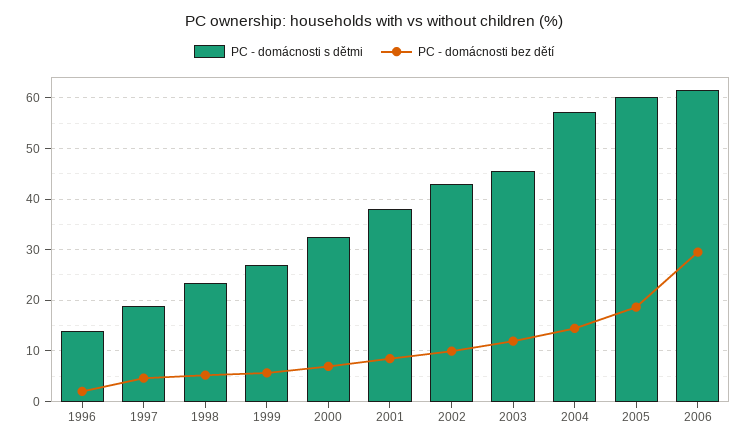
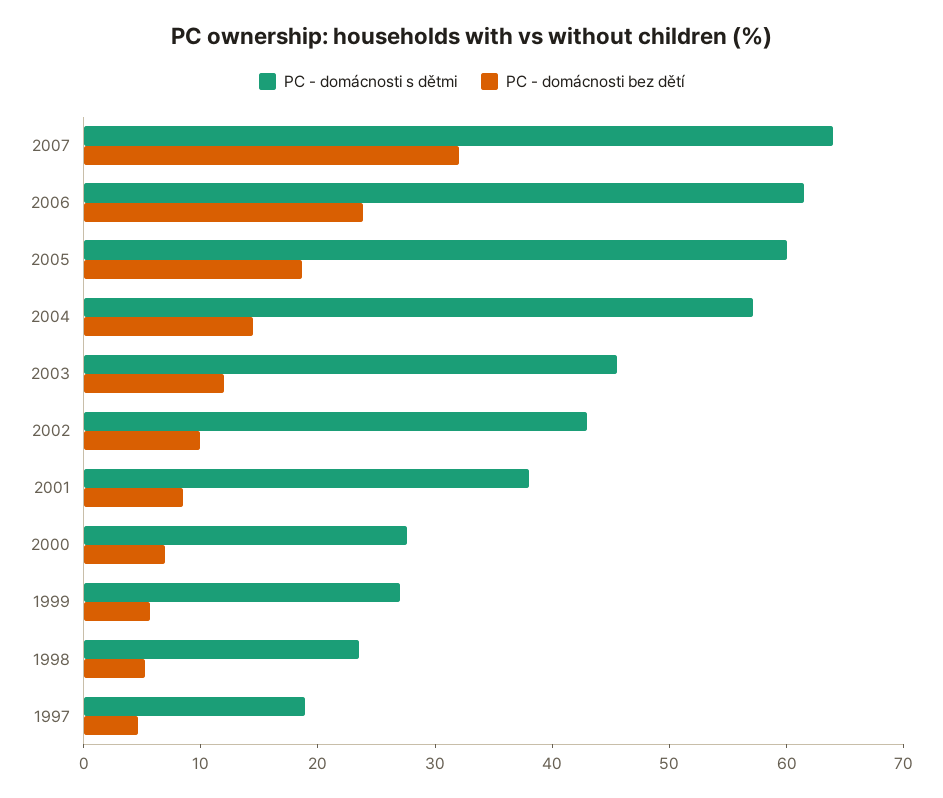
PC - domácnosti s dětmi, 1996: 14 -> none
PC - domácnosti bez dětí, 1996: 2 -> none
PC - domácnosti s dětmi, 2000: 32 -> 28
PC - domácnosti bez dětí, 2006: 30 -> 24
PC - domácnosti s dětmi, 2007: none -> 64
PC - domácnosti bez dětí, 2007: none -> 32

